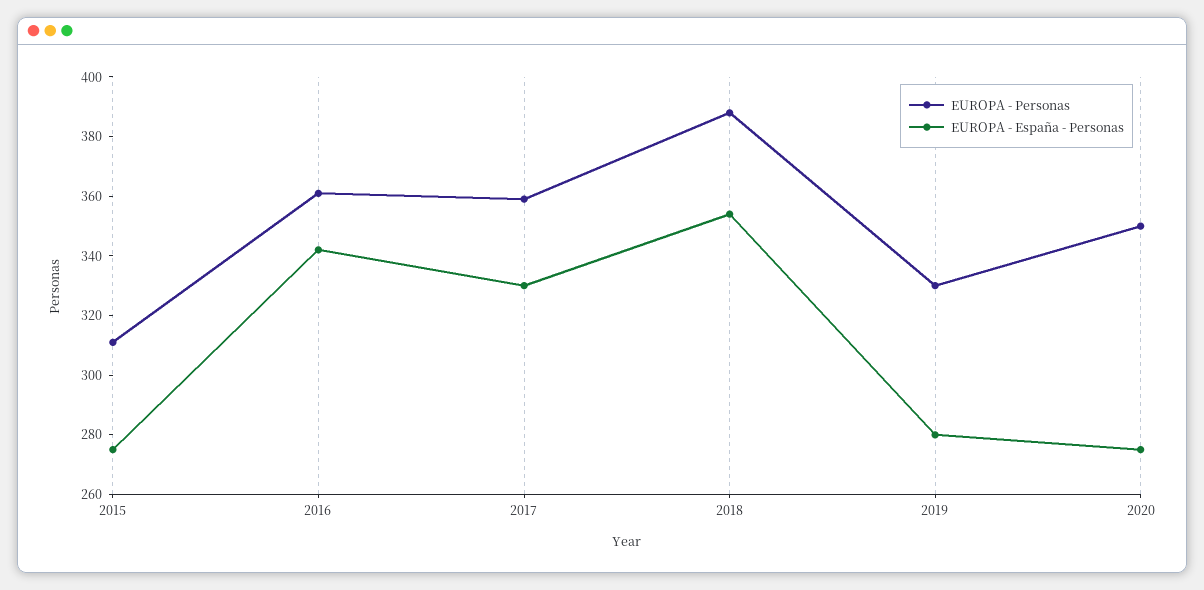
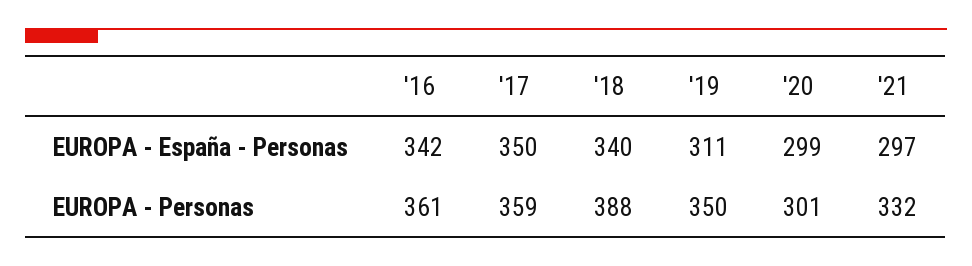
EUROPA - Personas, 2015: 310 -> none
EUROPA - España - Personas, 2015: 275 -> none
EUROPA - España - Personas, 2017: 330 -> 350
EUROPA - España - Personas, 2018: 355 -> 340
EUROPA - Personas, 2019: 330 -> 350
EUROPA - España - Personas, 2019: 280 -> 311
EUROPA - Personas, 2020: 350 -> 301
EUROPA - España - Personas, 2020: 275 -> 299
EUROPA - España - Personas, '21: none -> 297
EUROPA - Personas, '21: none -> 332

